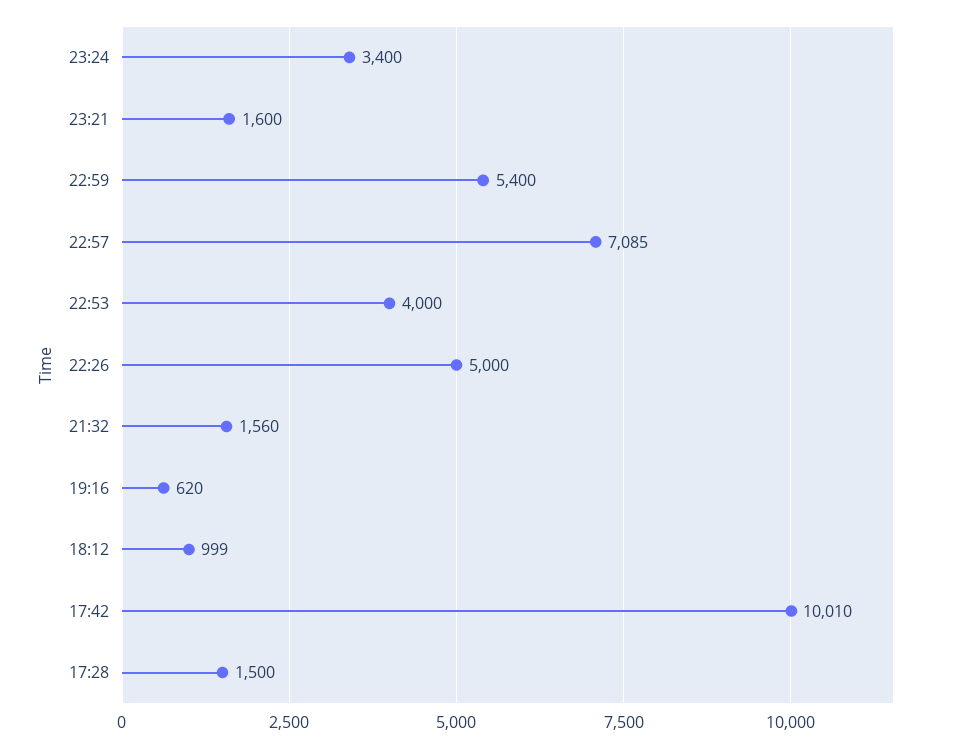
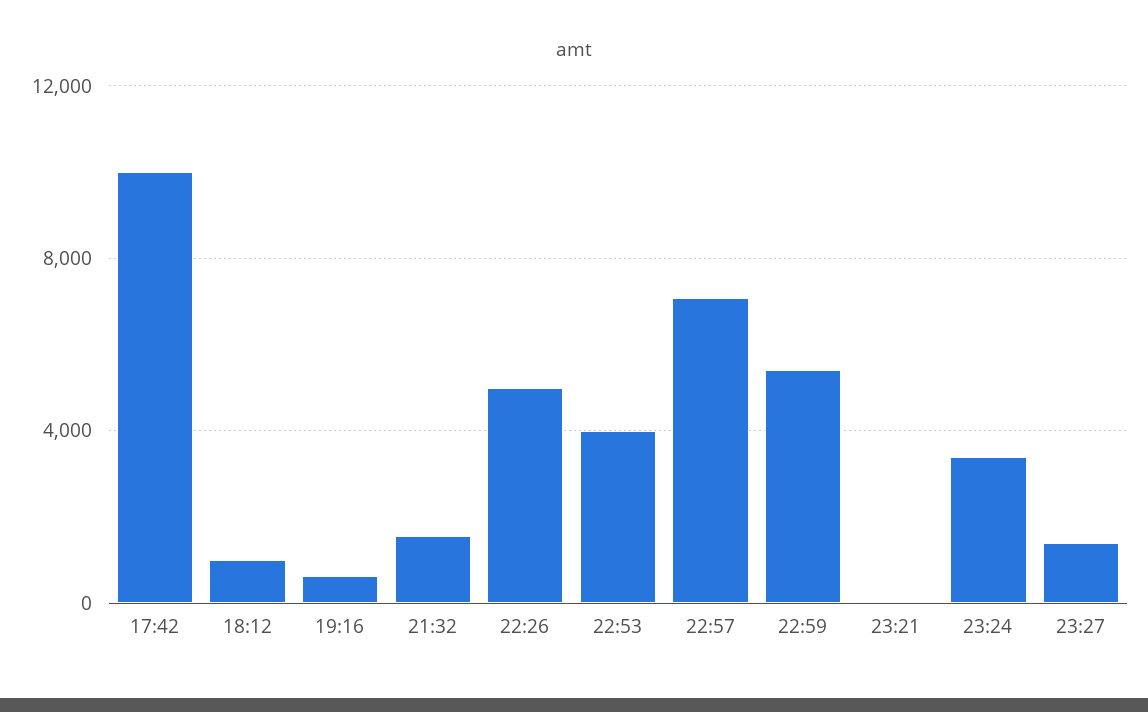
23:21: 1600 -> 0
17:28: 1500 -> none
23:27: none -> 1500

